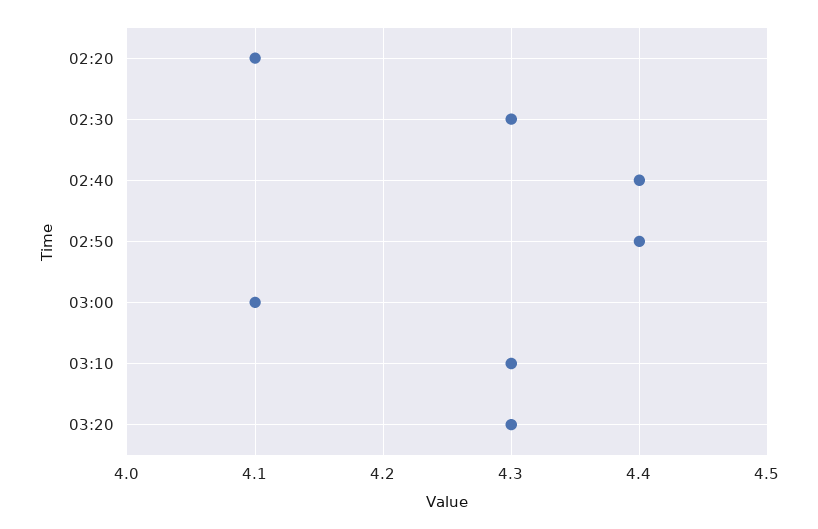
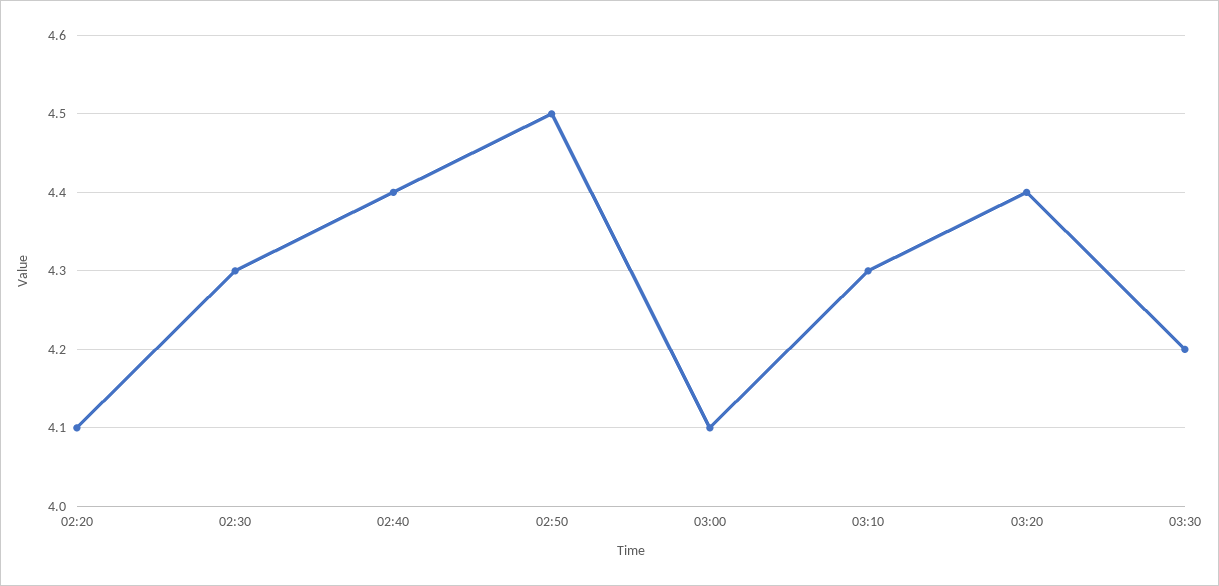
02:50: 4.4 -> 4.5
03:20: 4.3 -> 4.4
03:30: none -> 4.2

